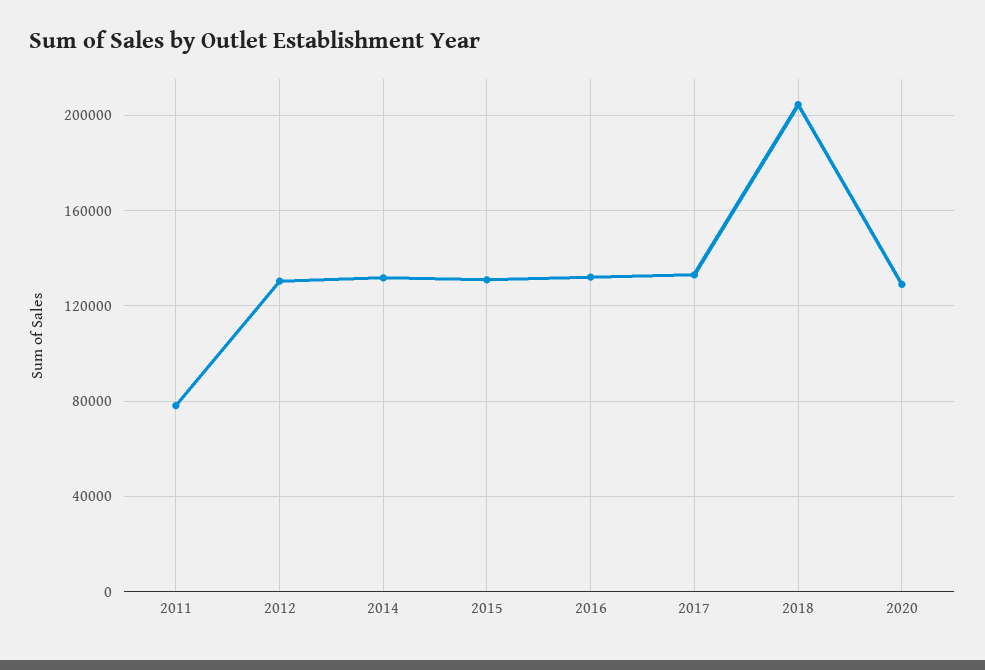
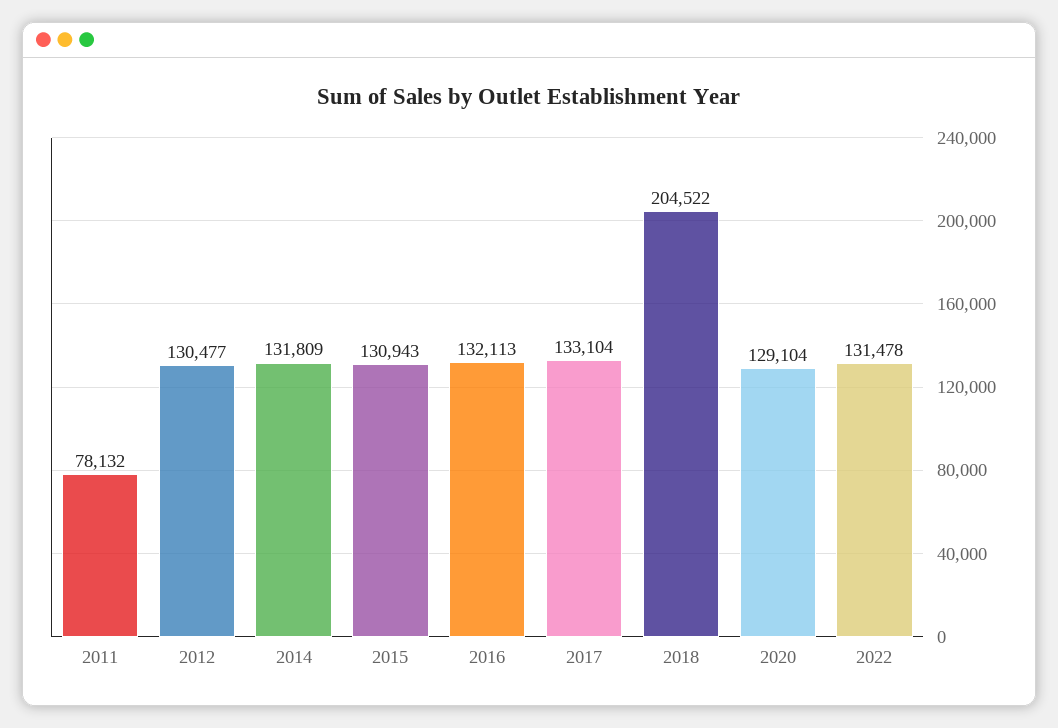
2022: none -> 131478

